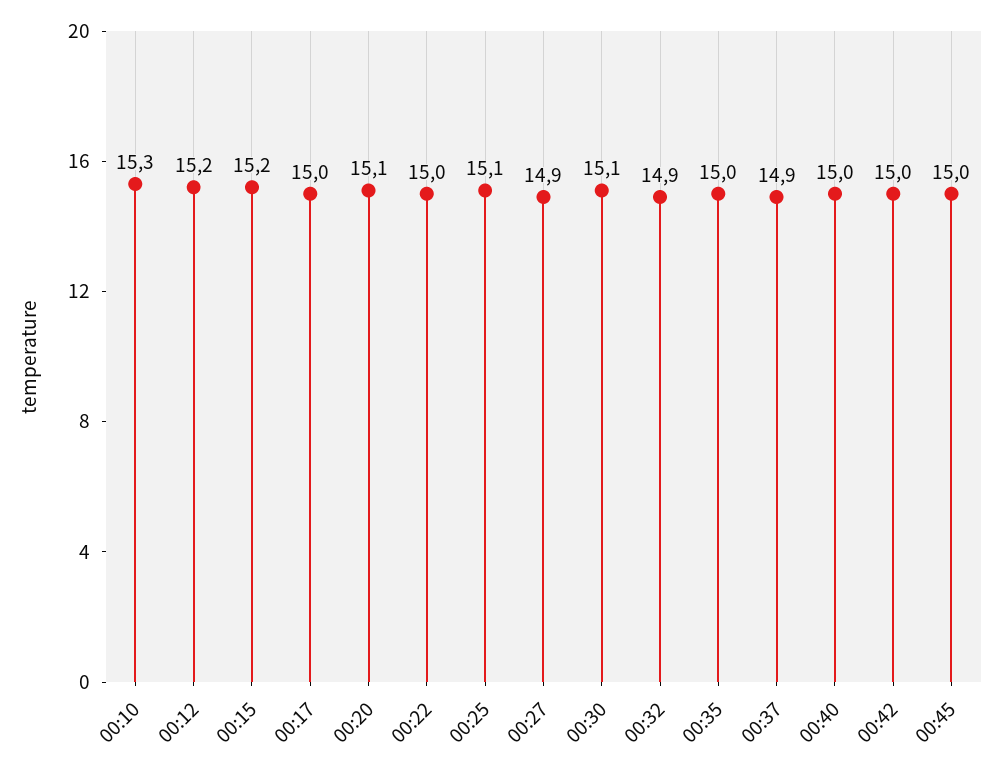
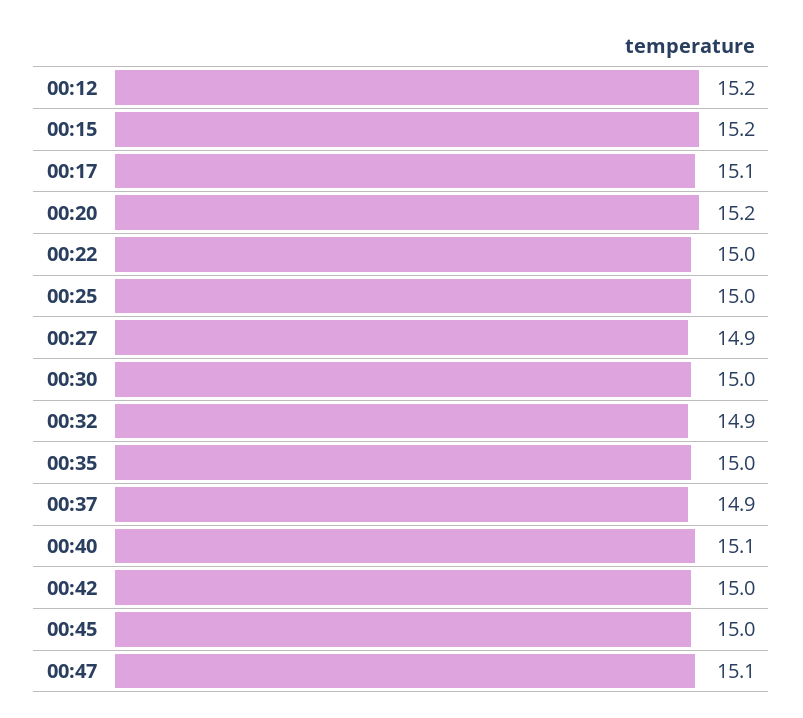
00:10: 15.3 -> none
00:17: 15 -> 15.1
00:20: 15.1 -> 15.2
00:25: 15.1 -> 15
00:30: 15.1 -> 15
00:40: 15 -> 15.1
00:47: none -> 15.1

